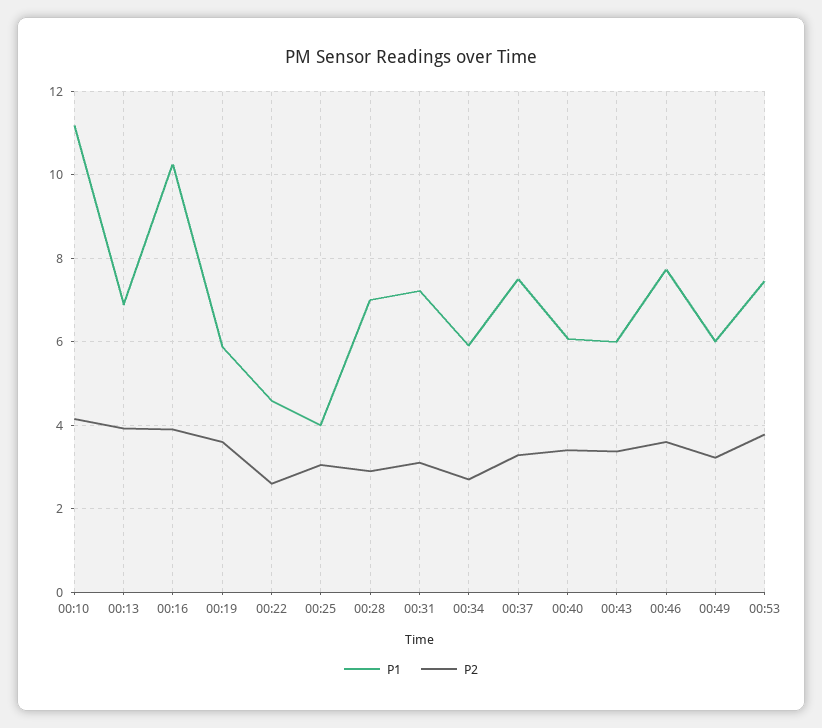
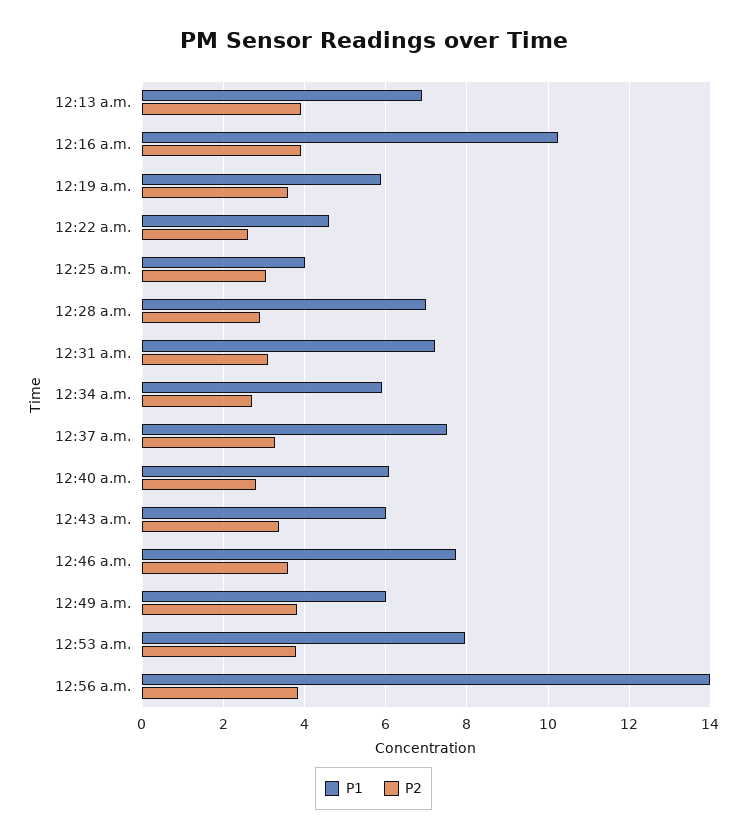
P1, 00:10: 11.2 -> none
P2, 00:10: 4.2 -> none
P2, 00:40: 3.4 -> 2.8
P2, 00:49: 3.2 -> 3.8
P1, 00:53: 7.4 -> 8
P1, 12:56 a.m.: none -> 14
P2, 12:56 a.m.: none -> 3.8

